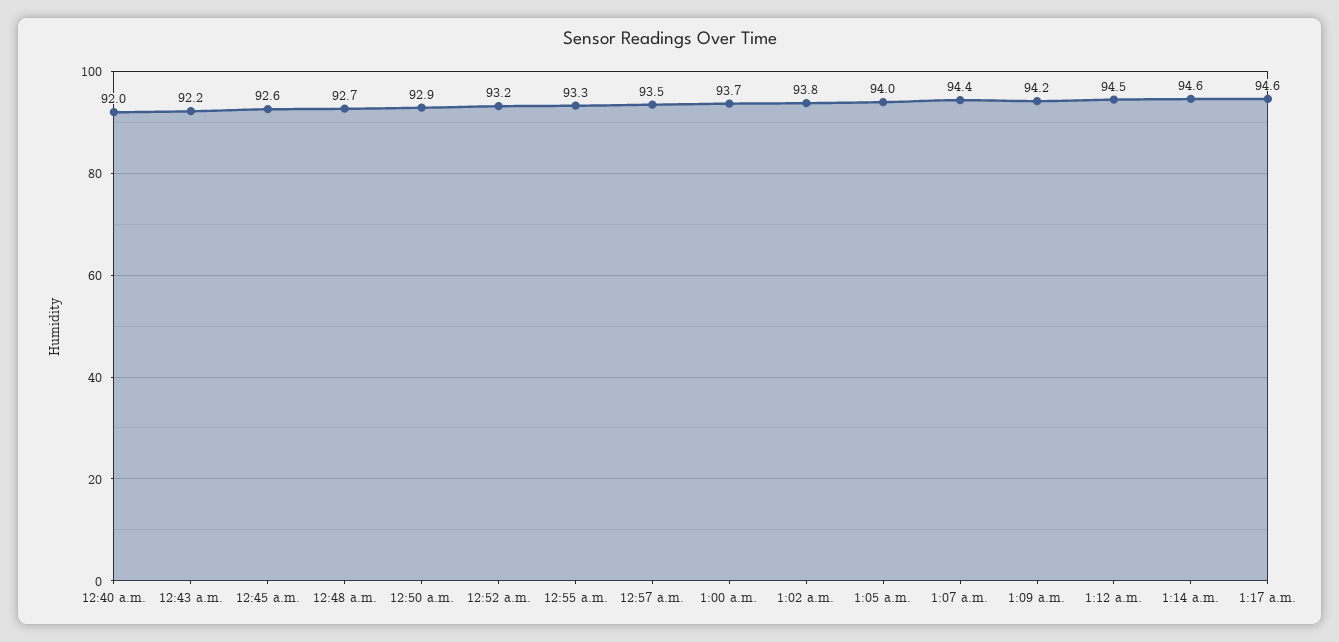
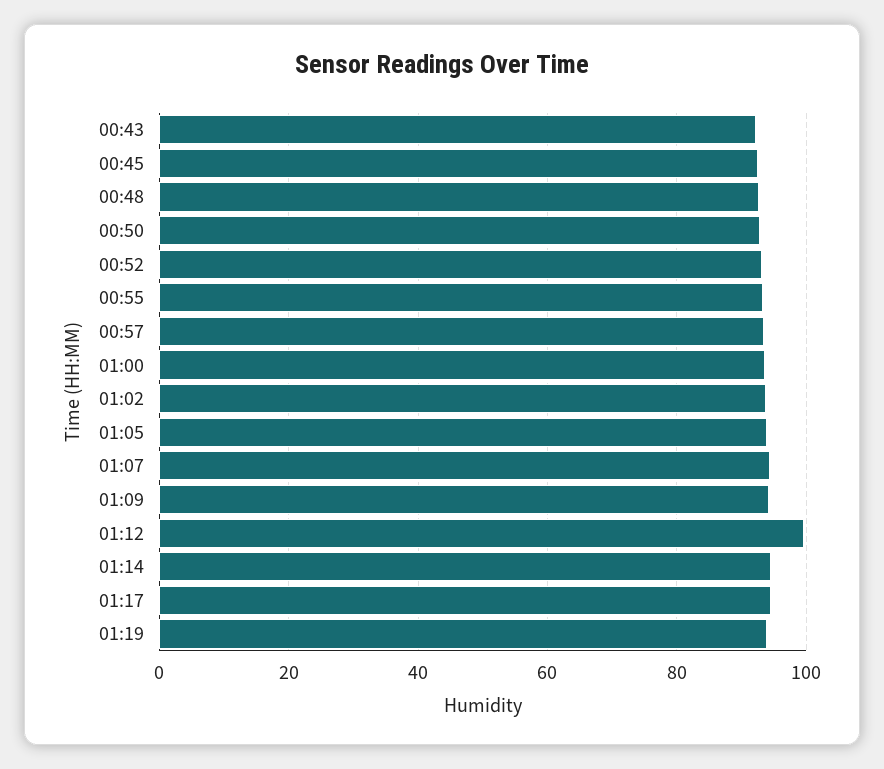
12:40 a.m.: 92 -> none
1:12 a.m.: 94.5 -> 100
01:19: none -> 94

